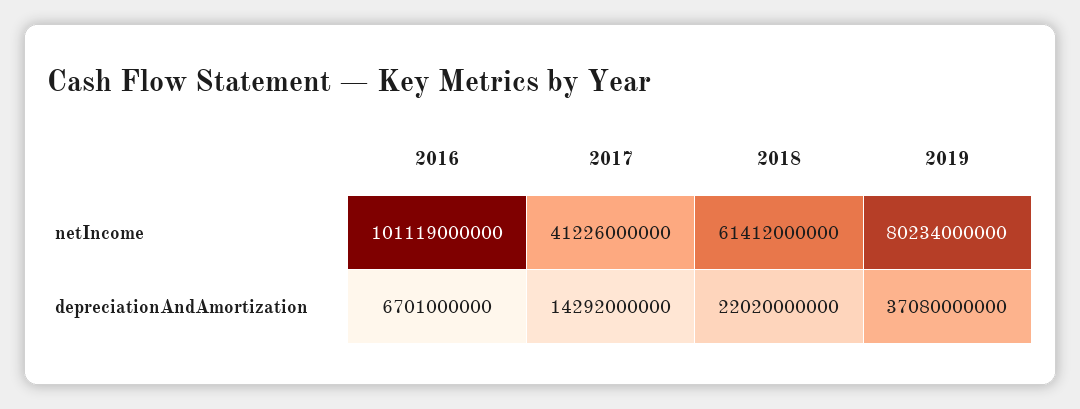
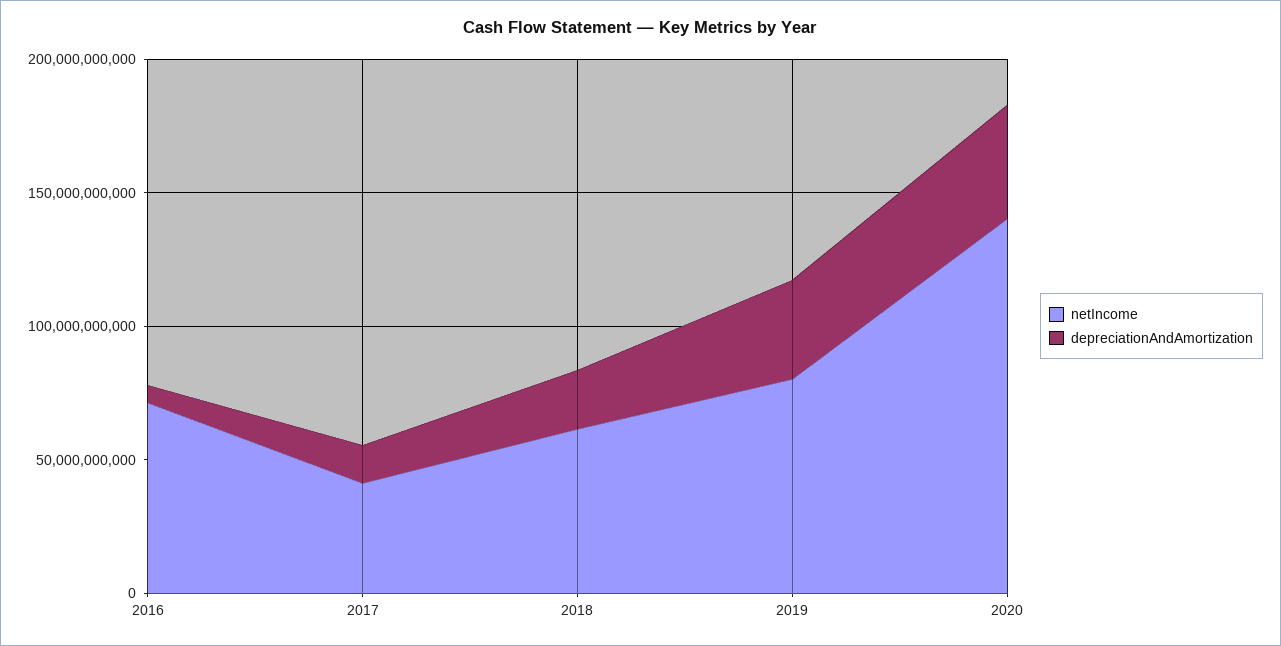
netIncome, 2016: 101119000000 -> 70000000000
netIncome, 2020: none -> 140000000000
depreciationAndAmortization, 2020: none -> 40000000000

